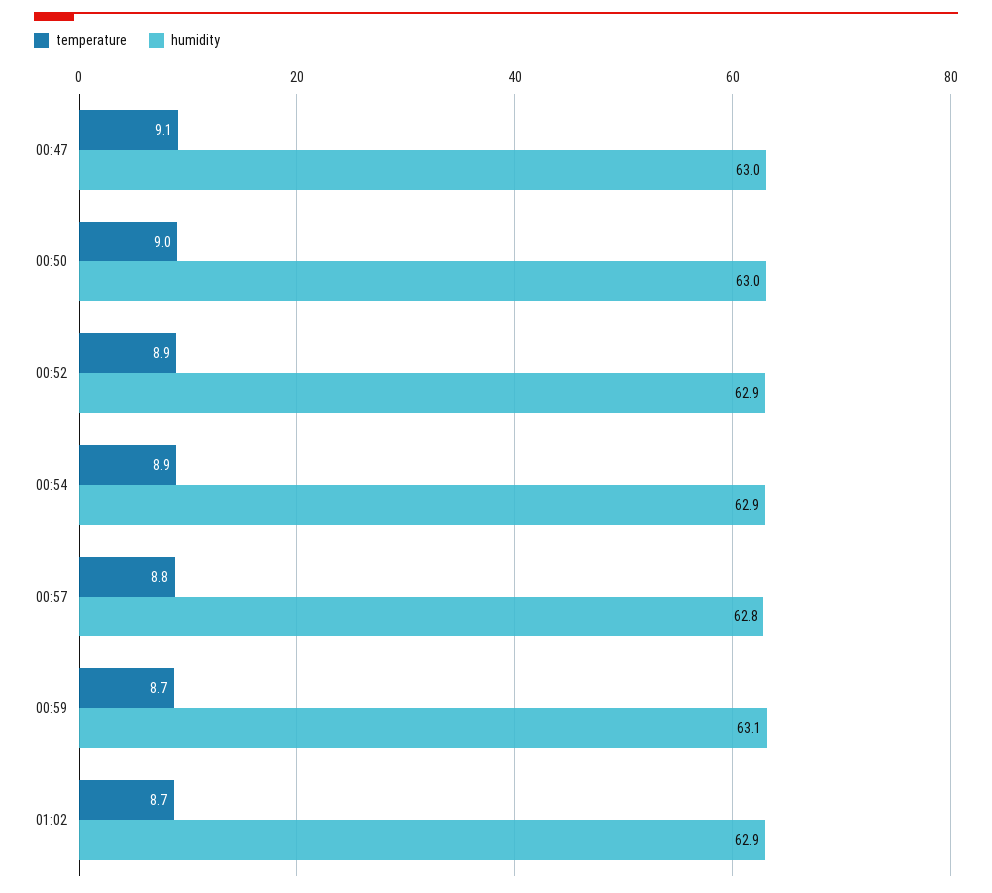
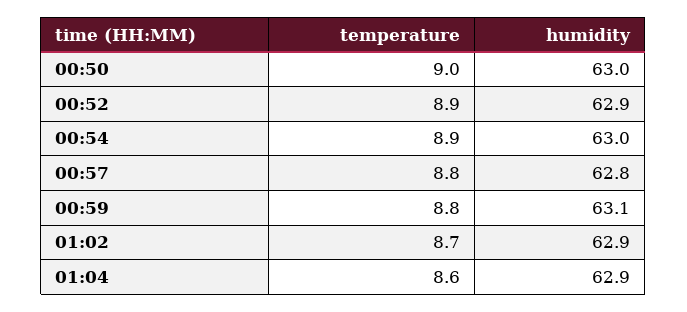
temperature, 00:47: 9.1 -> none
humidity, 00:47: 63 -> none
humidity, 00:54: 62.9 -> 63
temperature, 00:59: 8.7 -> 8.8
temperature, 01:04: none -> 8.6
humidity, 01:04: none -> 62.9

